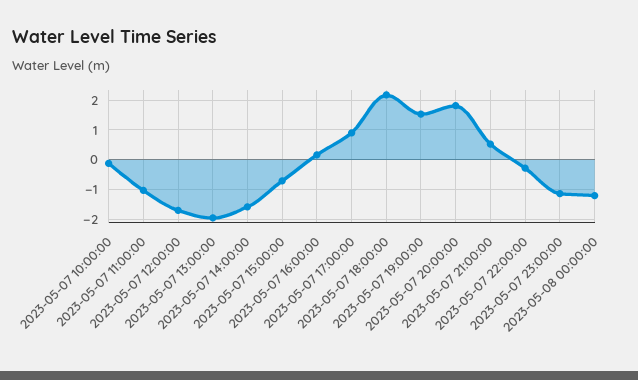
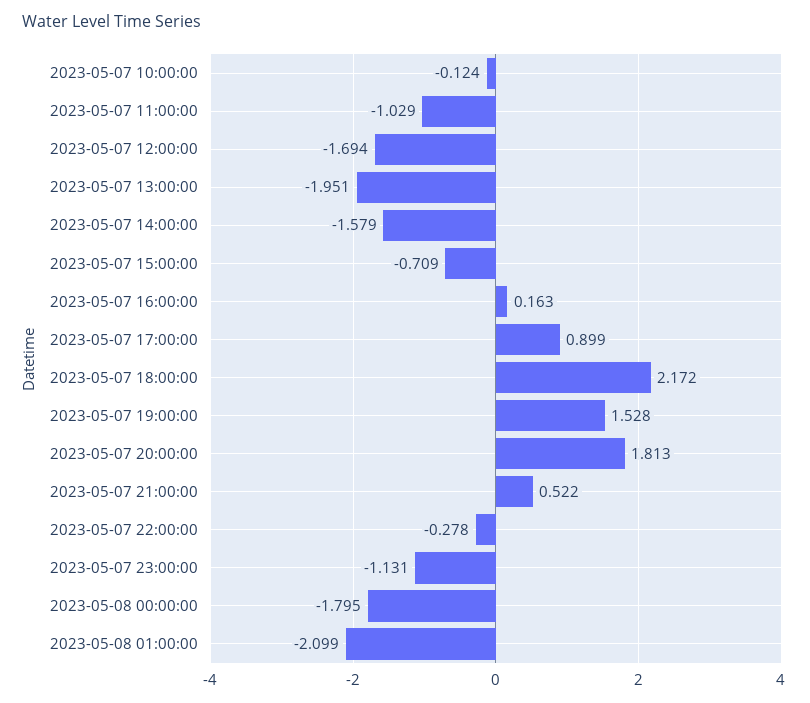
2023-05-08 00:00:00: -1.25 -> -1.795
2023-05-08 01:00:00: none -> -2.099

